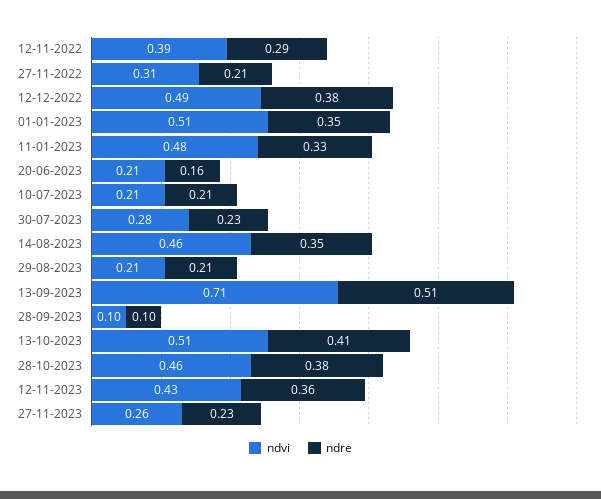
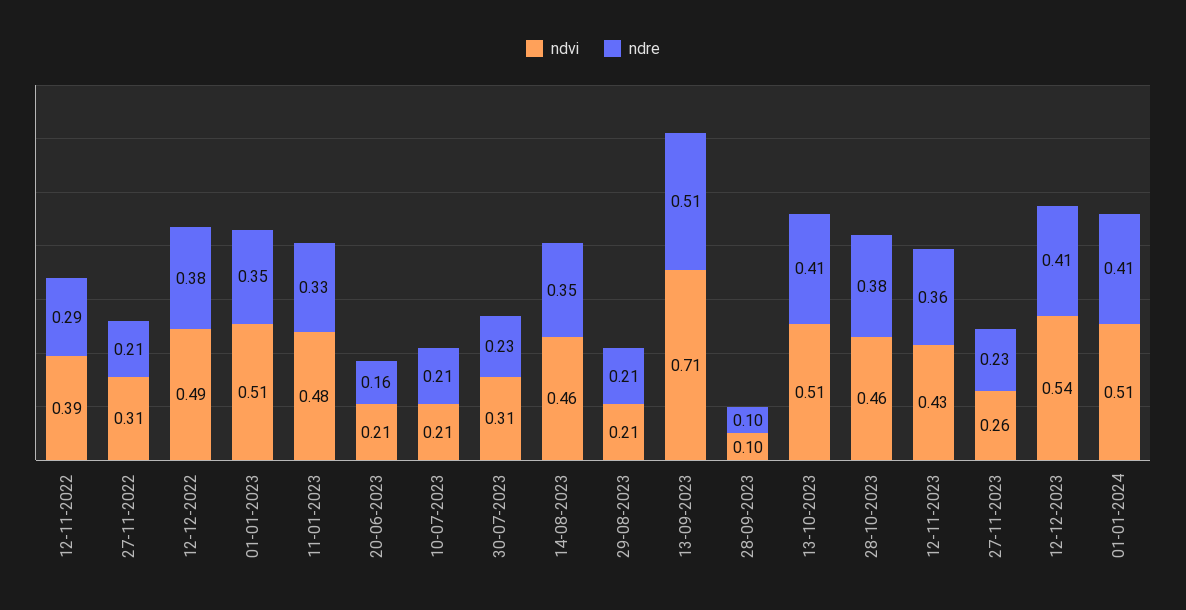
ndvi, 30-07-2023: 0.28 -> 0.31
ndvi, 12-12-2023: none -> 0.54
ndre, 12-12-2023: none -> 0.41
ndvi, 01-01-2024: none -> 0.51
ndre, 01-01-2024: none -> 0.41

